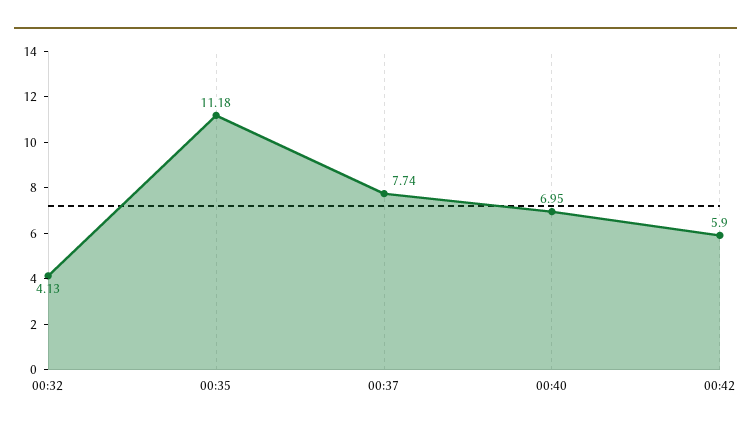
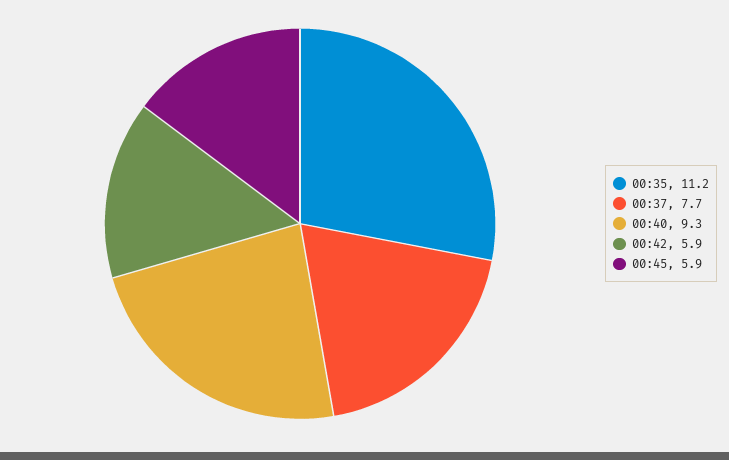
00:32: 4.13 -> none
00:40: 6.95 -> 9.3
00:45: none -> 5.9

